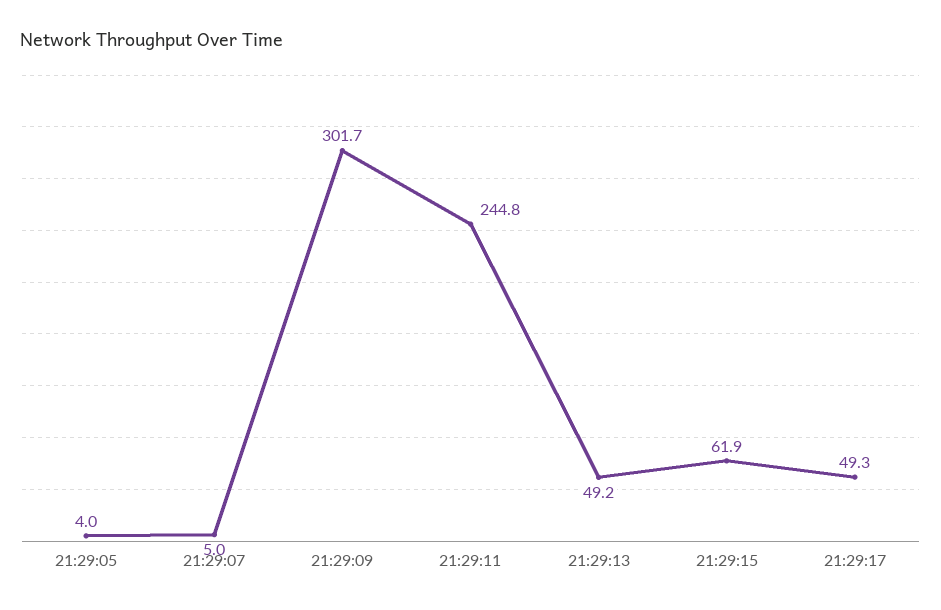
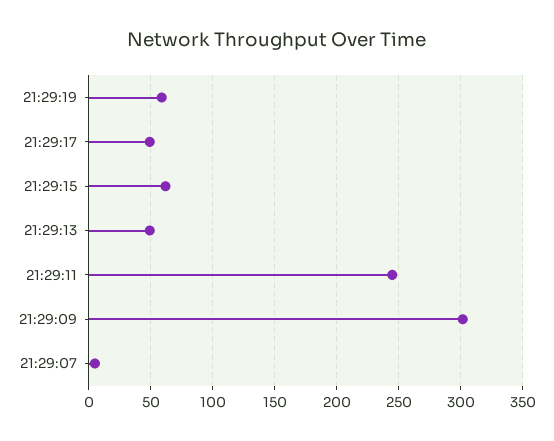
21:29:05: 4 -> none
21:29:19: none -> 60

